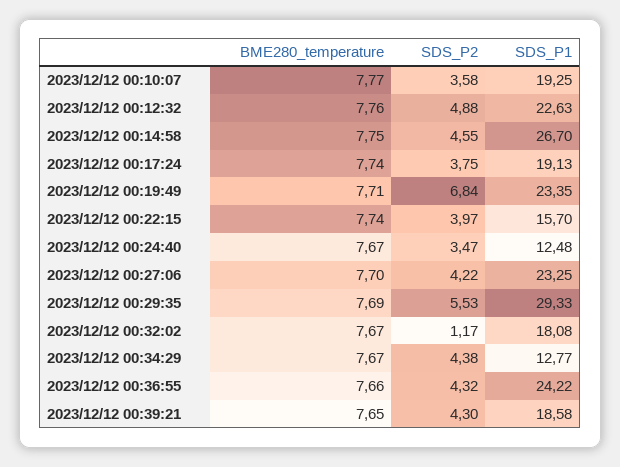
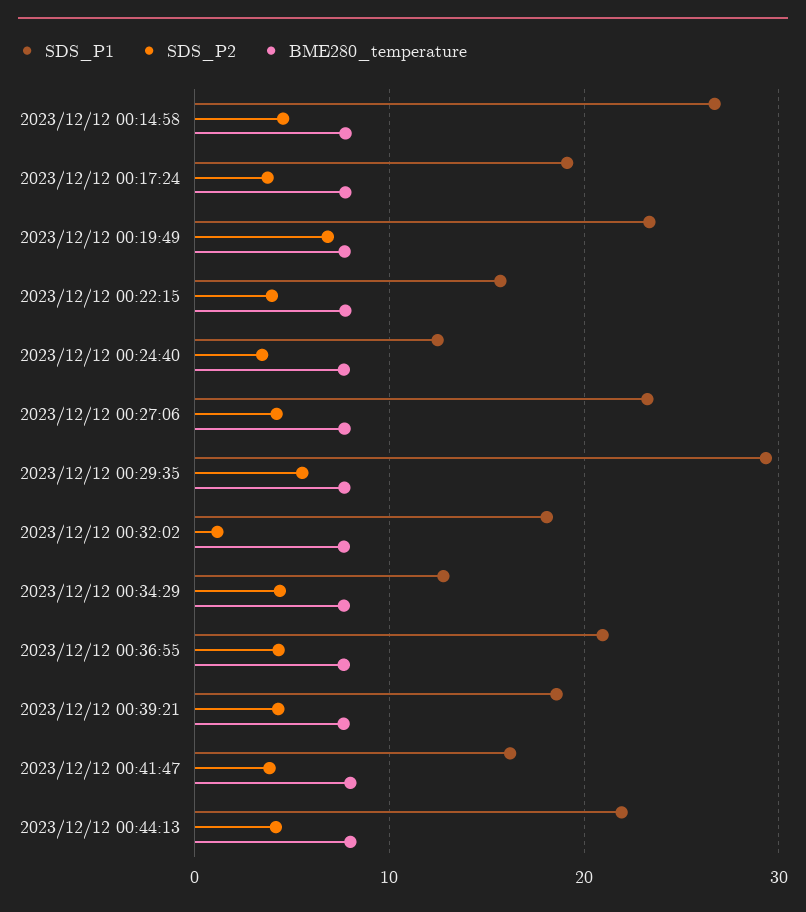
BME280_temperature, 2023/12/12 00:10:07: 7.77 -> none
SDS_P2, 2023/12/12 00:10:07: 3.58 -> none
SDS_P1, 2023/12/12 00:10:07: 19.25 -> none
BME280_temperature, 2023/12/12 00:12:32: 7.76 -> none
SDS_P2, 2023/12/12 00:12:32: 4.88 -> none
SDS_P1, 2023/12/12 00:12:32: 22.63 -> none
SDS_P1, 2023/12/12 00:36:55: 24.22 -> 21
SDS_P1, 2023/12/12 00:41:47: none -> 16
SDS_P2, 2023/12/12 00:41:47: none -> 4
BME280_temperature, 2023/12/12 00:41:47: none -> 8
SDS_P1, 2023/12/12 00:44:13: none -> 22
SDS_P2, 2023/12/12 00:44:13: none -> 4
BME280_temperature, 2023/12/12 00:44:13: none -> 8

